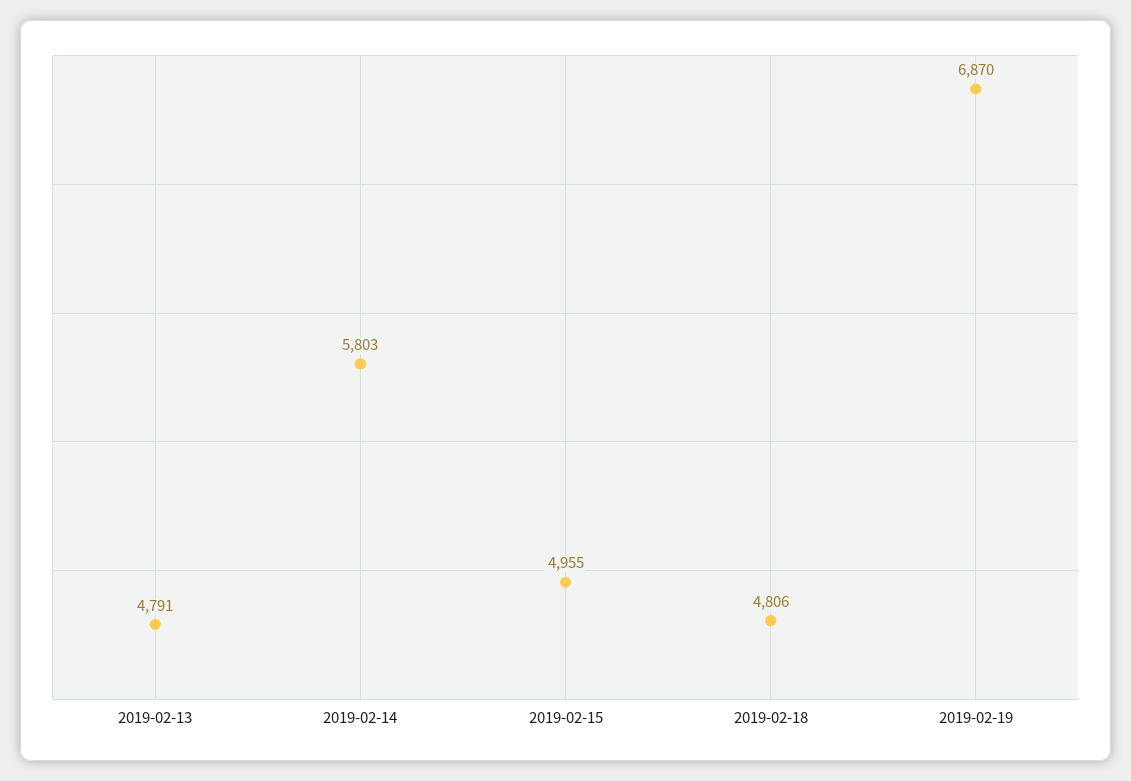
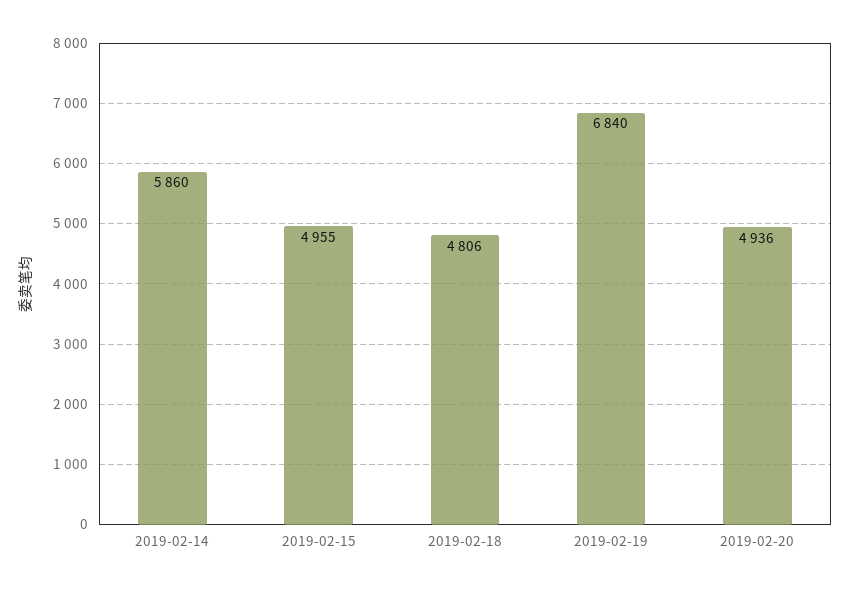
2019-02-13: 4791 -> none
2019-02-14: 5803 -> 5860
2019-02-19: 6870 -> 6840
2019-02-20: none -> 4936

